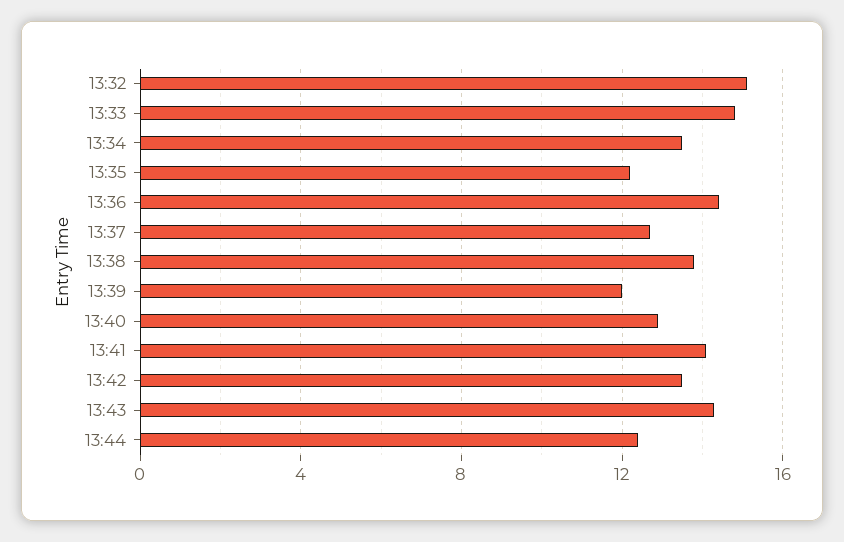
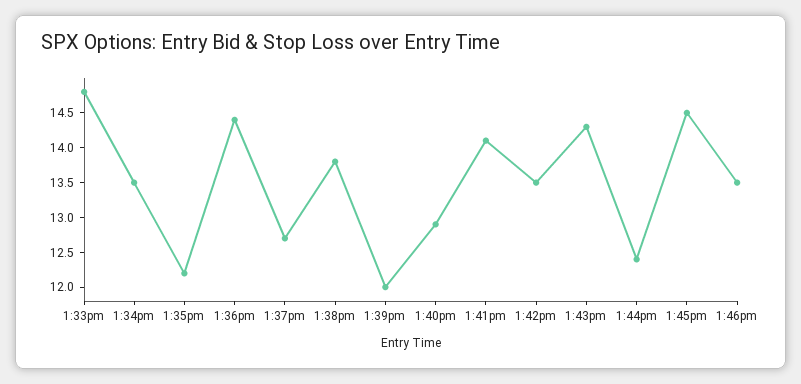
13:32: 15 -> none
1:45pm: none -> 14.5
1:46pm: none -> 13.5

